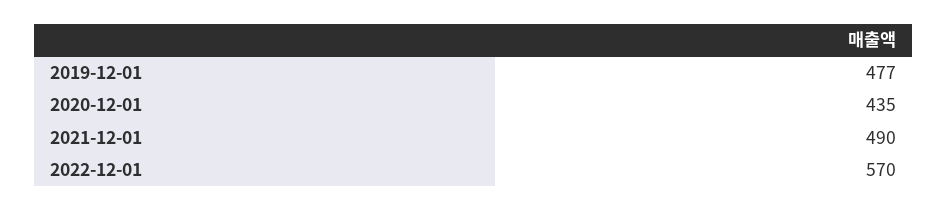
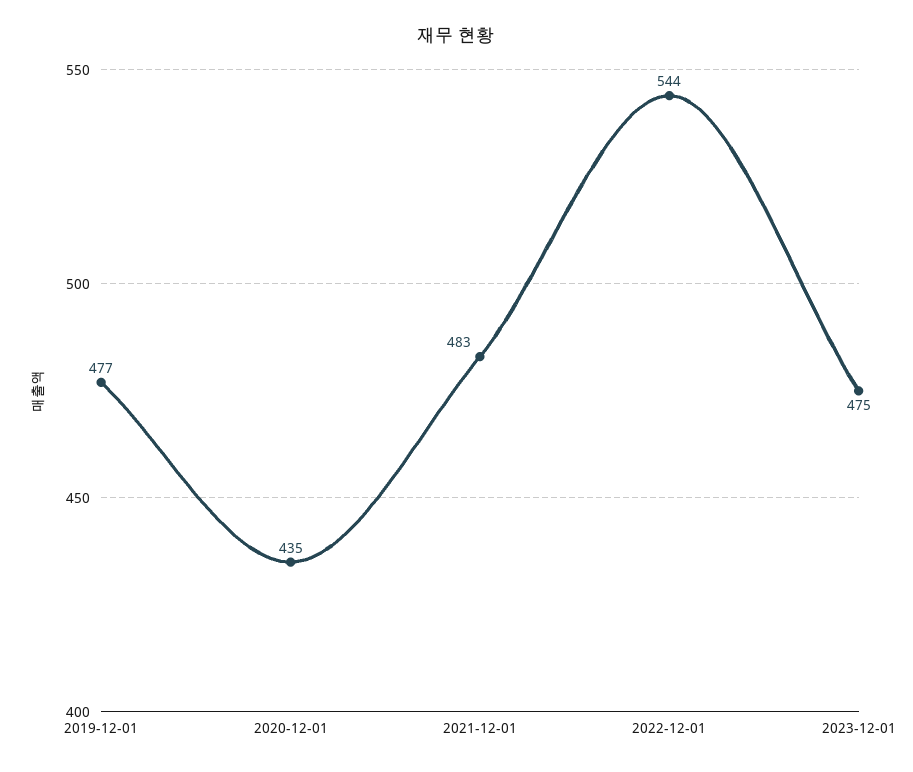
2021-12-01: 490 -> 483
2022-12-01: 570 -> 544
2023-12-01: none -> 475

